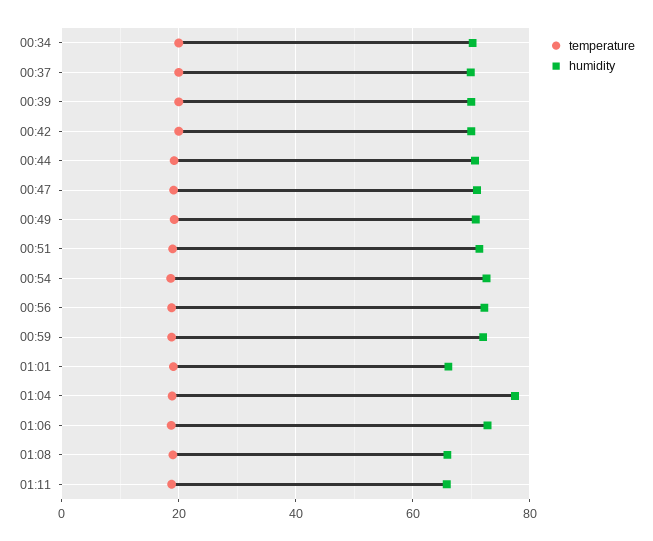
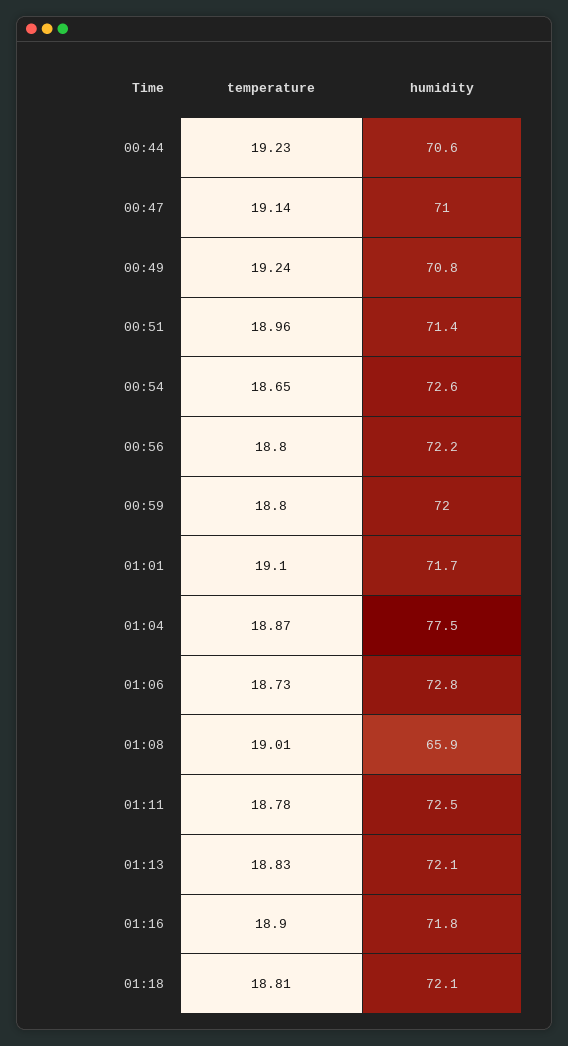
temperature, 00:34: 20 -> none
humidity, 00:34: 70 -> none
temperature, 00:37: 20 -> none
humidity, 00:37: 70 -> none
temperature, 00:39: 20 -> none
humidity, 00:39: 70 -> none
temperature, 00:42: 20 -> none
humidity, 00:42: 70 -> none
humidity, 01:01: 66 -> 71.7
humidity, 01:11: 66 -> 72.5
temperature, 01:13: none -> 18.83
humidity, 01:13: none -> 72.1
temperature, 01:16: none -> 18.9
humidity, 01:16: none -> 71.8
temperature, 01:18: none -> 18.81
humidity, 01:18: none -> 72.1

